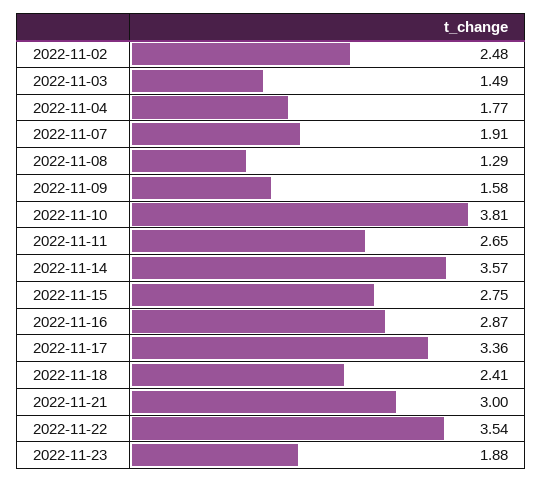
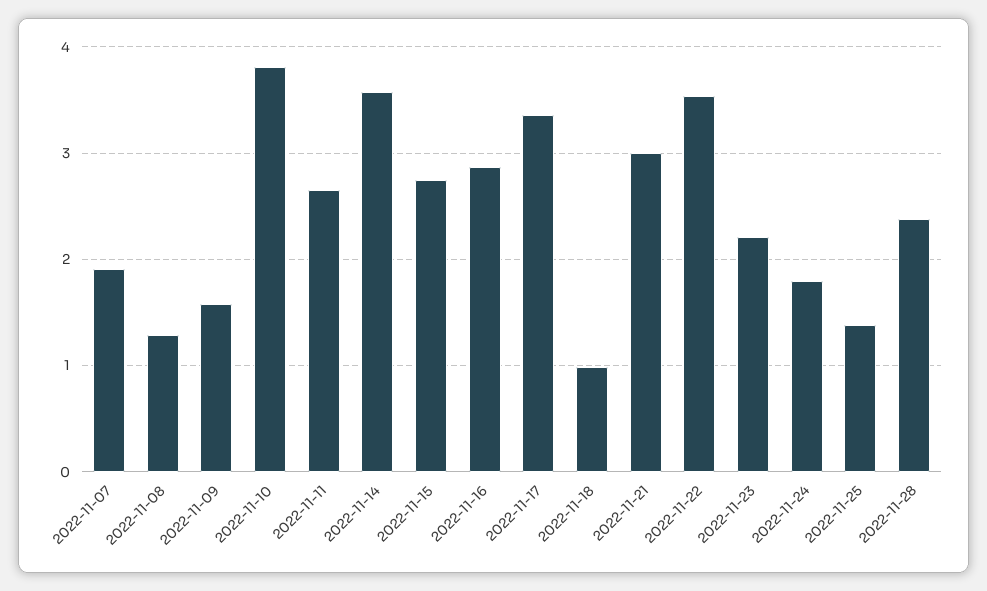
2022-11-02: 2.48 -> none
2022-11-03: 1.49 -> none
2022-11-04: 1.77 -> none
2022-11-18: 2.41 -> 1
2022-11-23: 1.88 -> 2.2
2022-11-24: none -> 1.8
2022-11-25: none -> 1.4
2022-11-28: none -> 2.4

